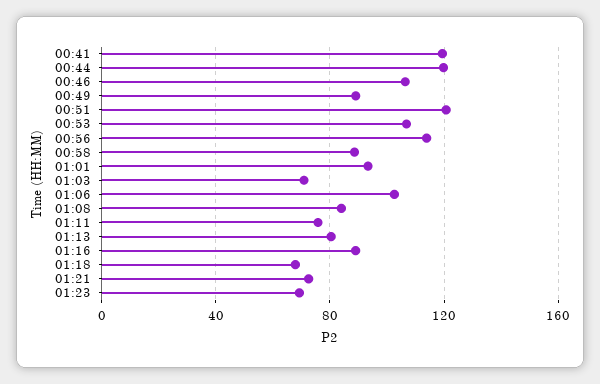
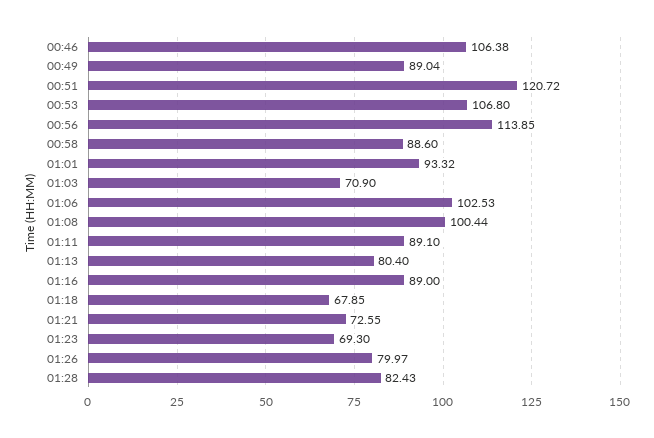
00:41: 120 -> none
00:44: 120 -> none
01:08: 85 -> 100.44
01:11: 75 -> 89.1
01:26: none -> 79.97
01:28: none -> 82.43

